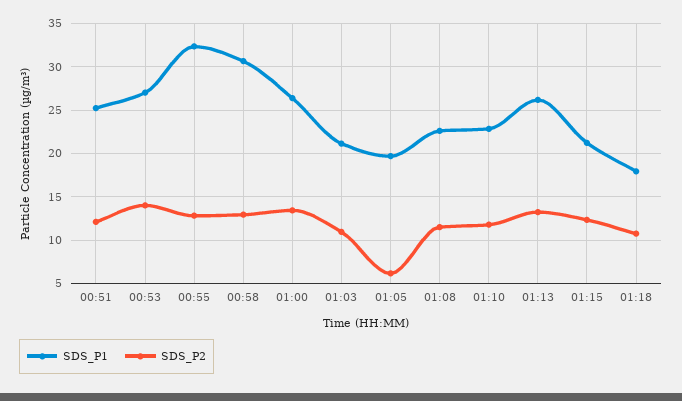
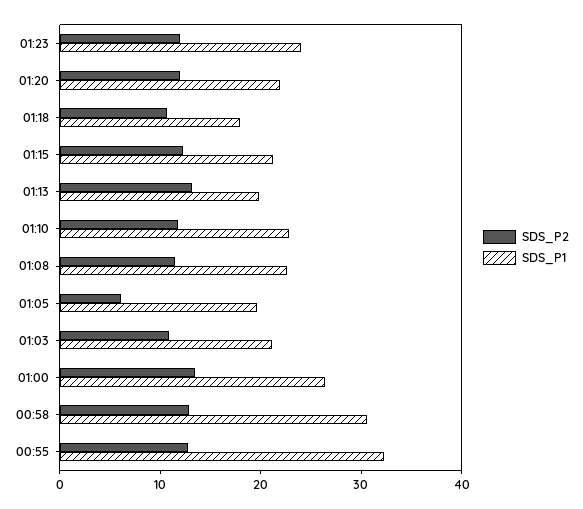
SDS_P1, 00:51: 25 -> none
SDS_P2, 00:51: 12 -> none
SDS_P1, 00:53: 27 -> none
SDS_P2, 00:53: 14 -> none
SDS_P1, 01:13: 26 -> 20
SDS_P2, 01:23: none -> 12
SDS_P1, 01:23: none -> 24
SDS_P2, 01:20: none -> 12
SDS_P1, 01:20: none -> 22

